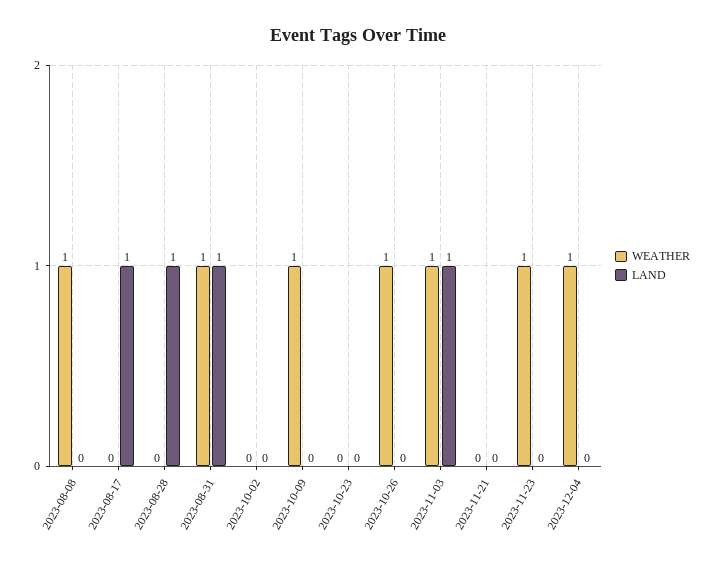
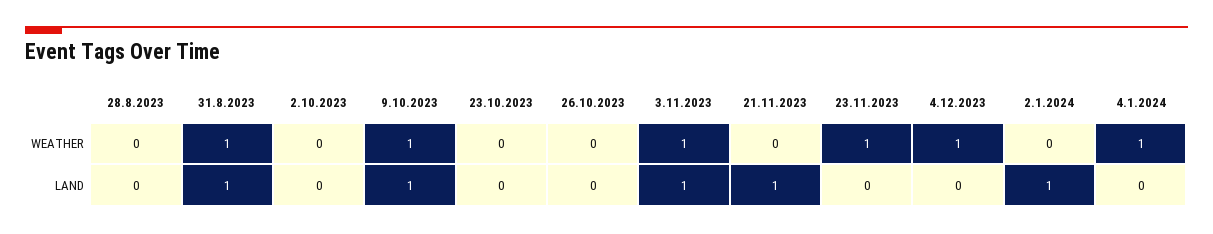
WEATHER, 2023-08-08: 1 -> none
LAND, 2023-08-08: 0 -> none
WEATHER, 2023-08-17: 0 -> none
LAND, 2023-08-17: 1 -> none
LAND, 2023-08-28: 1 -> 0
LAND, 2023-10-09: 0 -> 1
WEATHER, 2023-10-26: 1 -> 0
LAND, 2023-11-21: 0 -> 1
WEATHER, 2.1.2024: none -> 0
WEATHER, 4.1.2024: none -> 1
LAND, 2.1.2024: none -> 1
LAND, 4.1.2024: none -> 0

